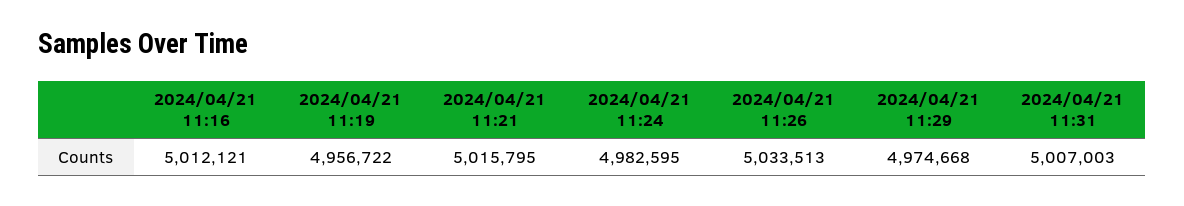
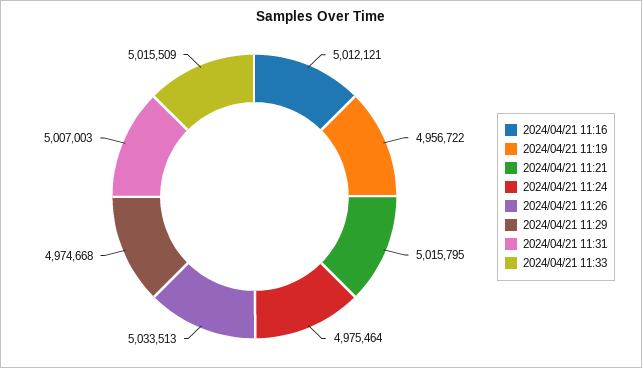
2024/04/21 11:24: 4982595 -> 4975464
2024/04/21 11:33: none -> 5015509

